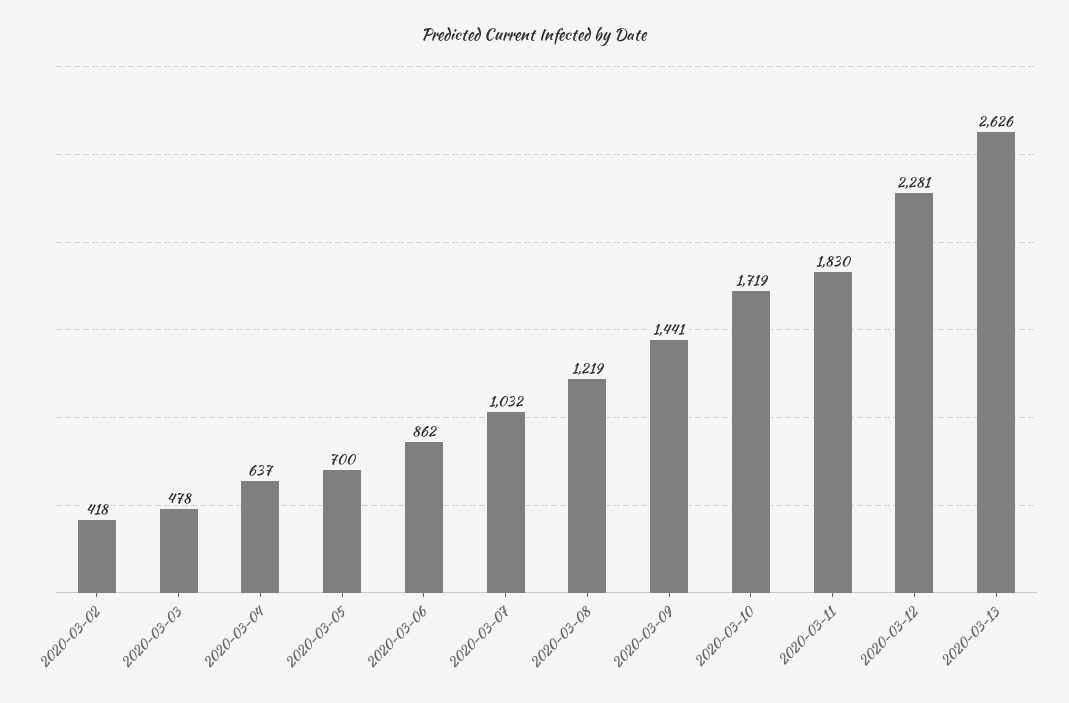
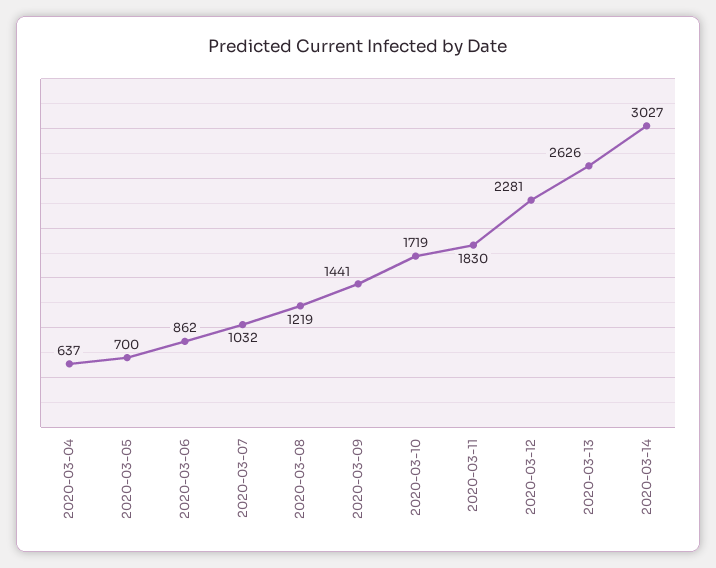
2020-03-02: 418 -> none
2020-03-03: 478 -> none
2020-03-14: none -> 3027

